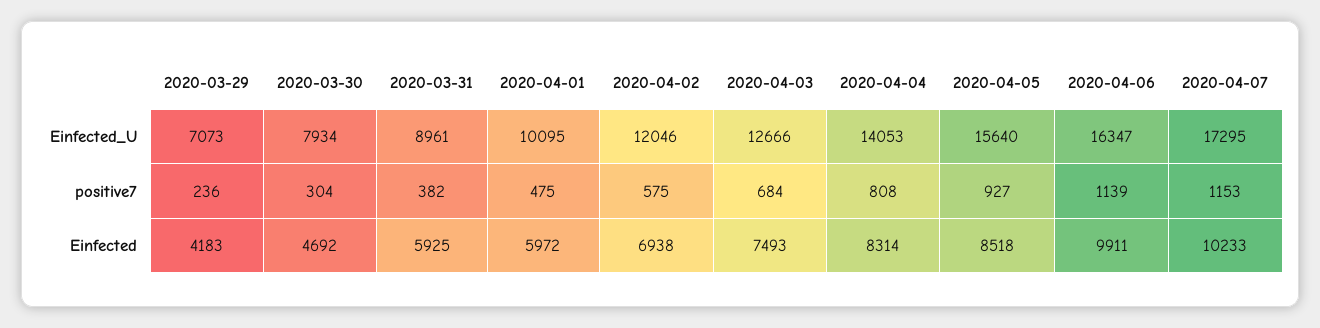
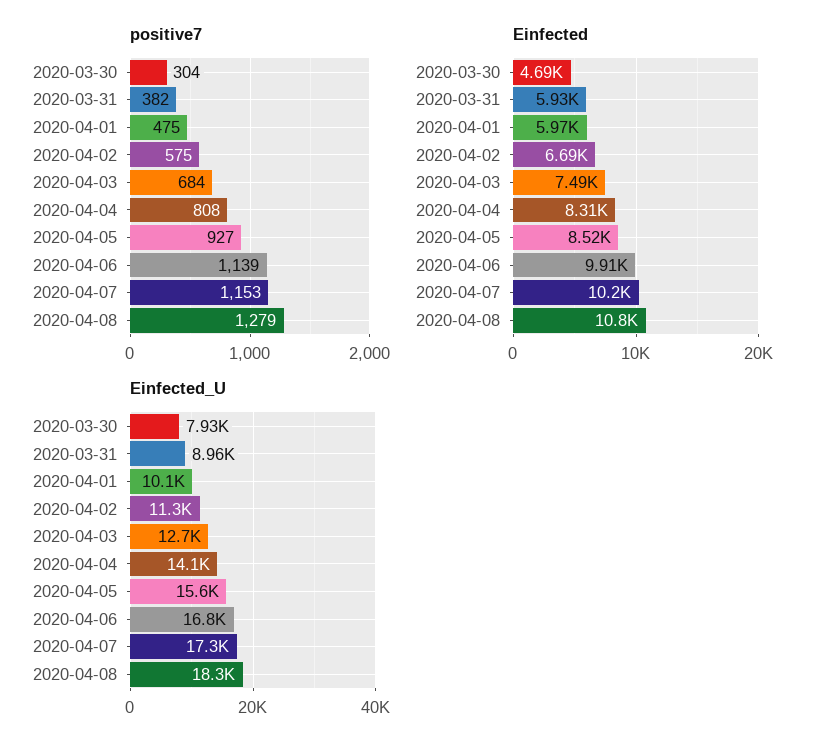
Einfected_U, 2020-03-29: 7073 -> none
Einfected_U, 2020-04-02: 12046 -> 11300
Einfected_U, 2020-04-06: 16347 -> 16800
positive7, 2020-03-29: 236 -> none
Einfected, 2020-03-29: 4183 -> none
Einfected, 2020-04-02: 6938 -> 6690
positive7, 2020-04-08: none -> 1279
Einfected, 2020-04-08: none -> 10800
Einfected_U, 2020-04-08: none -> 18300

